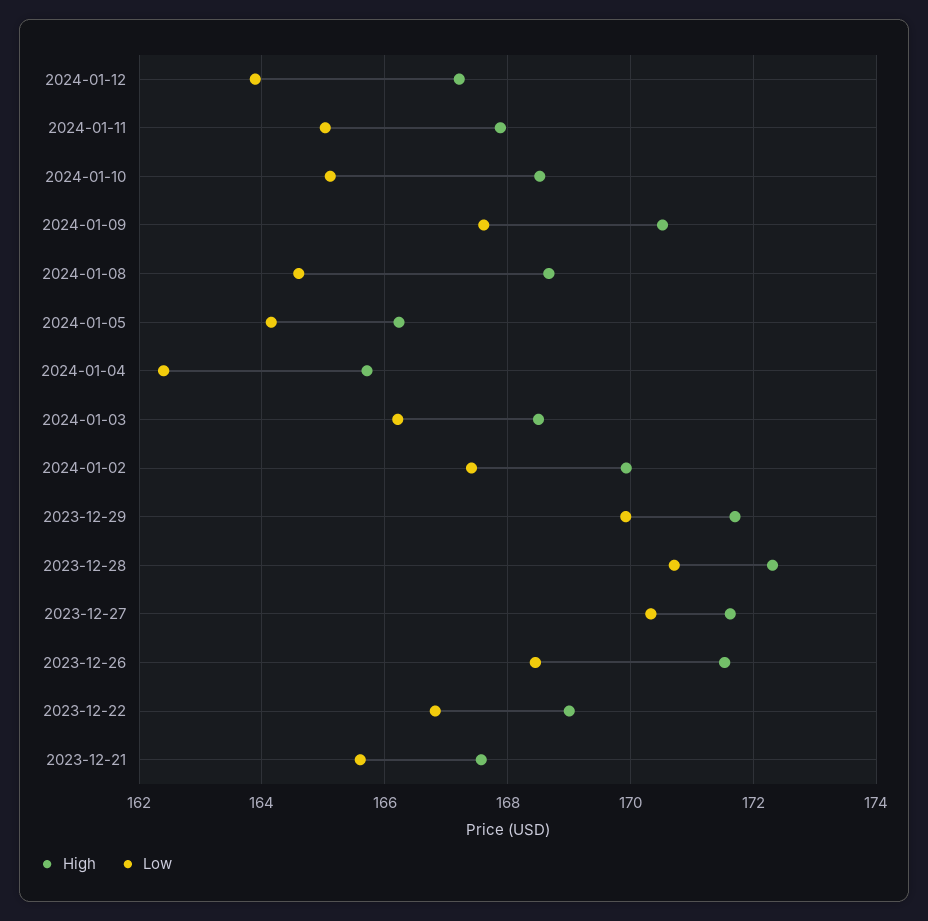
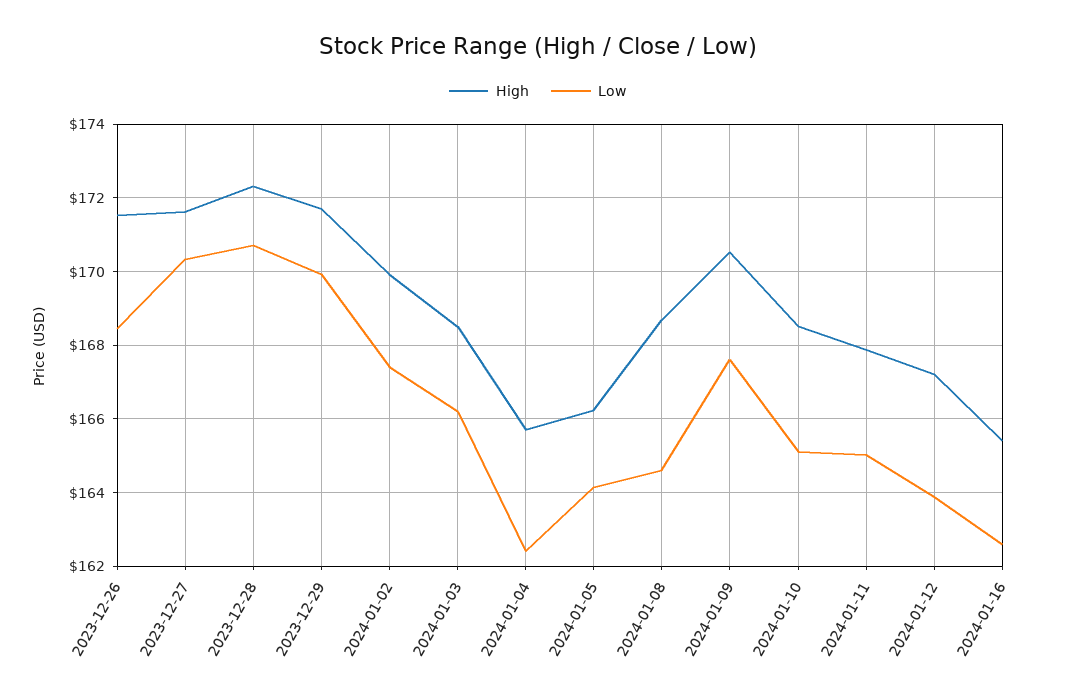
High, 2023-12-22: 169 -> none
Low, 2023-12-22: 166.8 -> none
High, 2023-12-21: 167.6 -> none
Low, 2023-12-21: 165.6 -> none
High, 2024-01-16: none -> 165.4
Low, 2024-01-16: none -> 162.6

